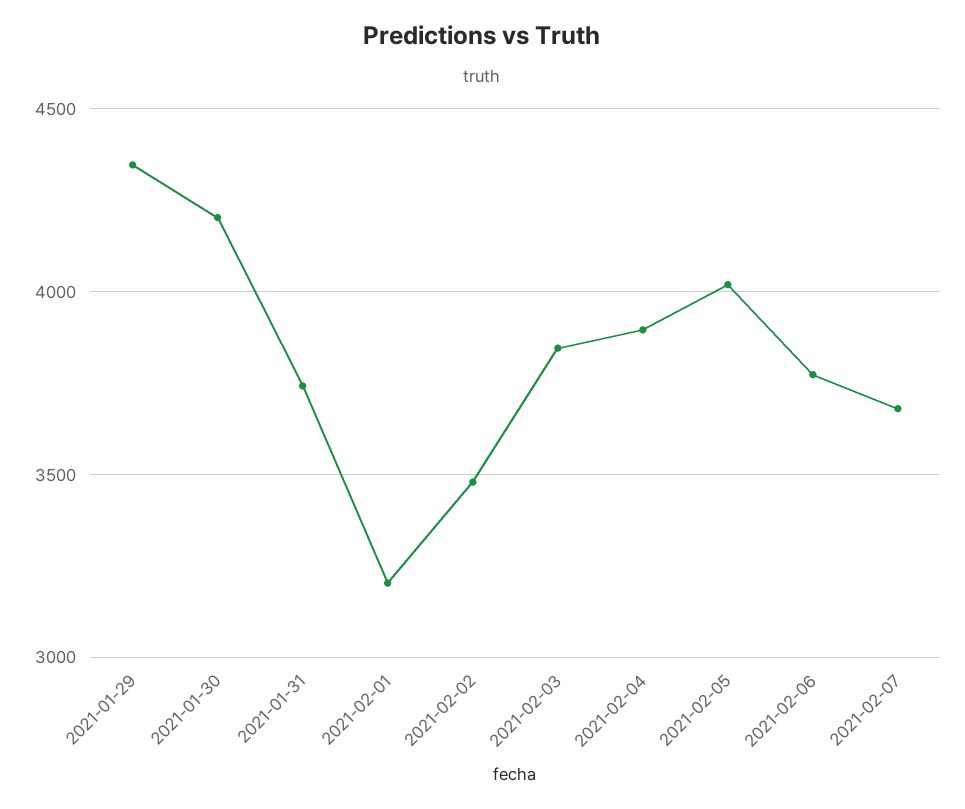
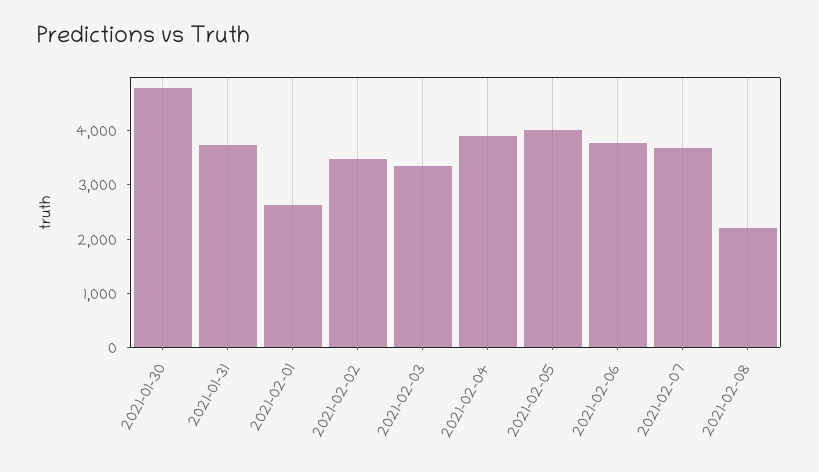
2021-01-29: 4350 -> none
2021-01-30: 4200 -> 4800
2021-02-01: 3200 -> 2600
2021-02-03: 3850 -> 3400
2021-02-08: none -> 2200

